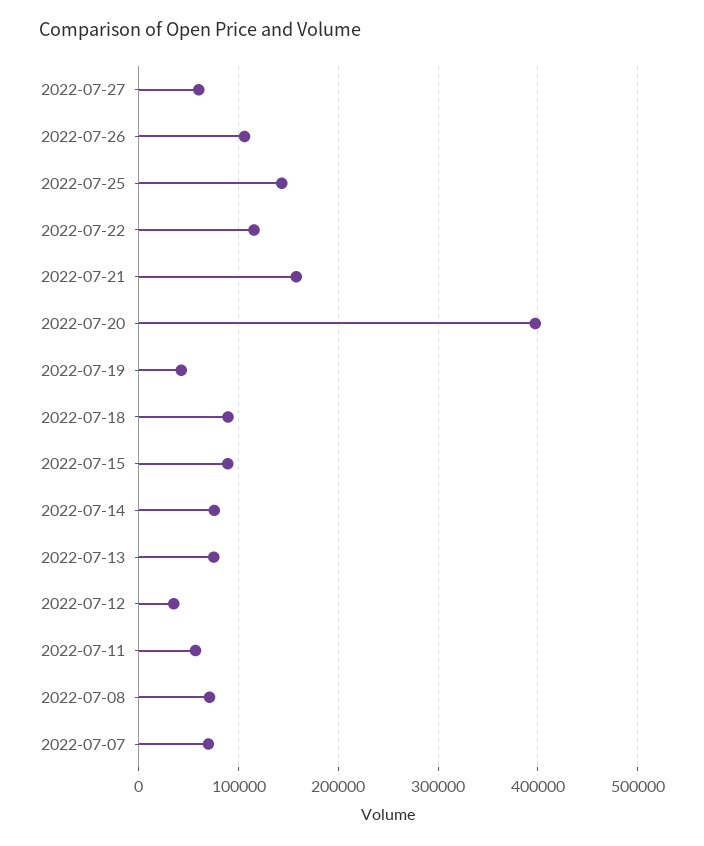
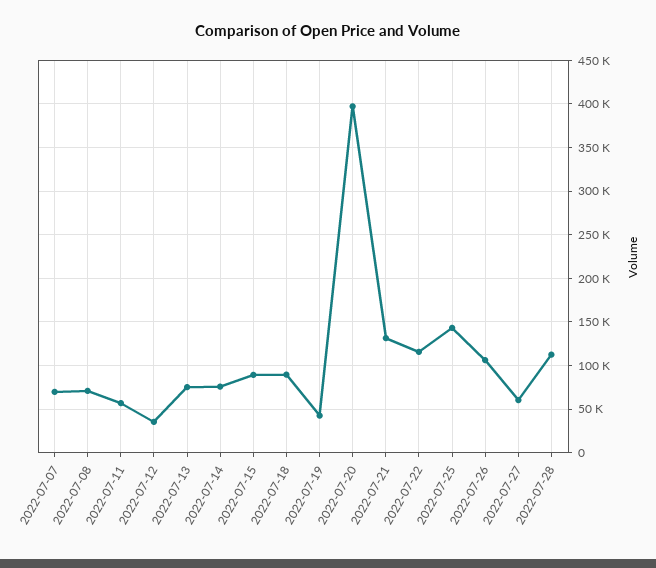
2022-07-21: 160000 -> 130000
2022-07-28: none -> 110000

